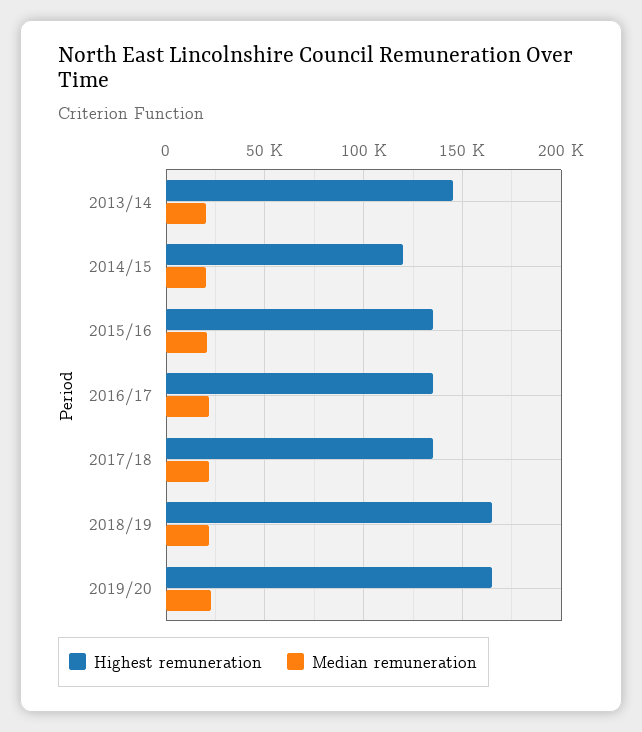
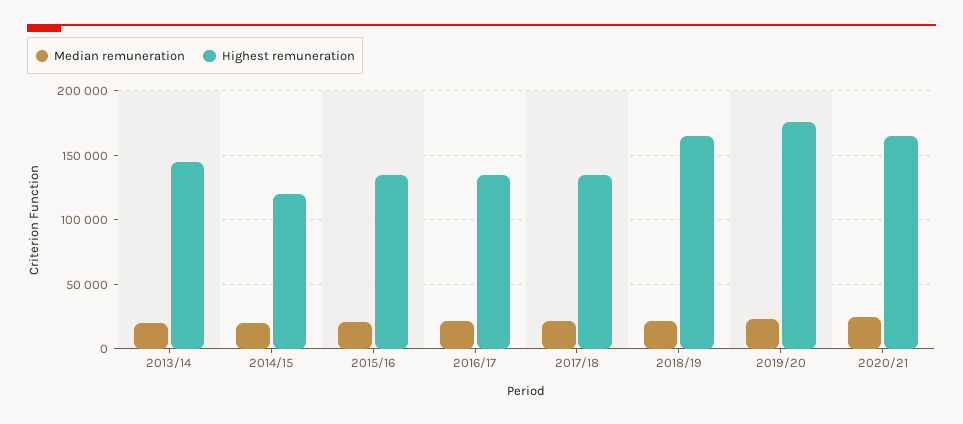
Highest remuneration, 2019/20: 165000 -> 175000
Median remuneration, 2020/21: none -> 25000
Highest remuneration, 2020/21: none -> 165000

